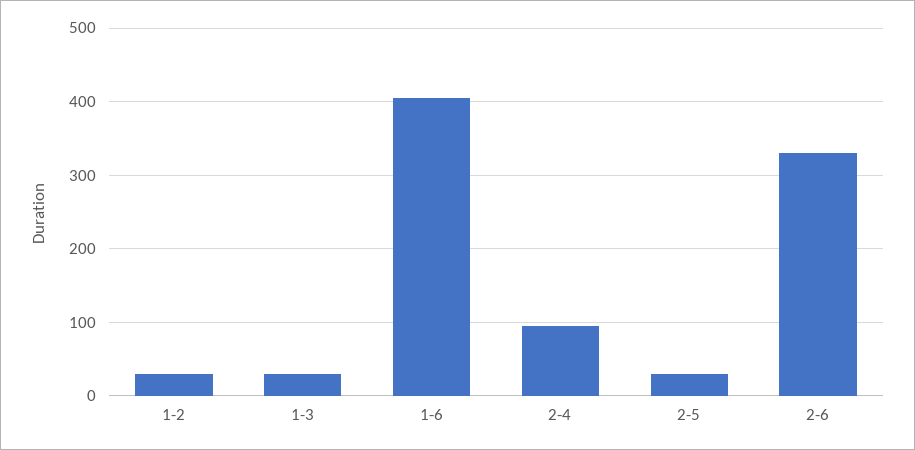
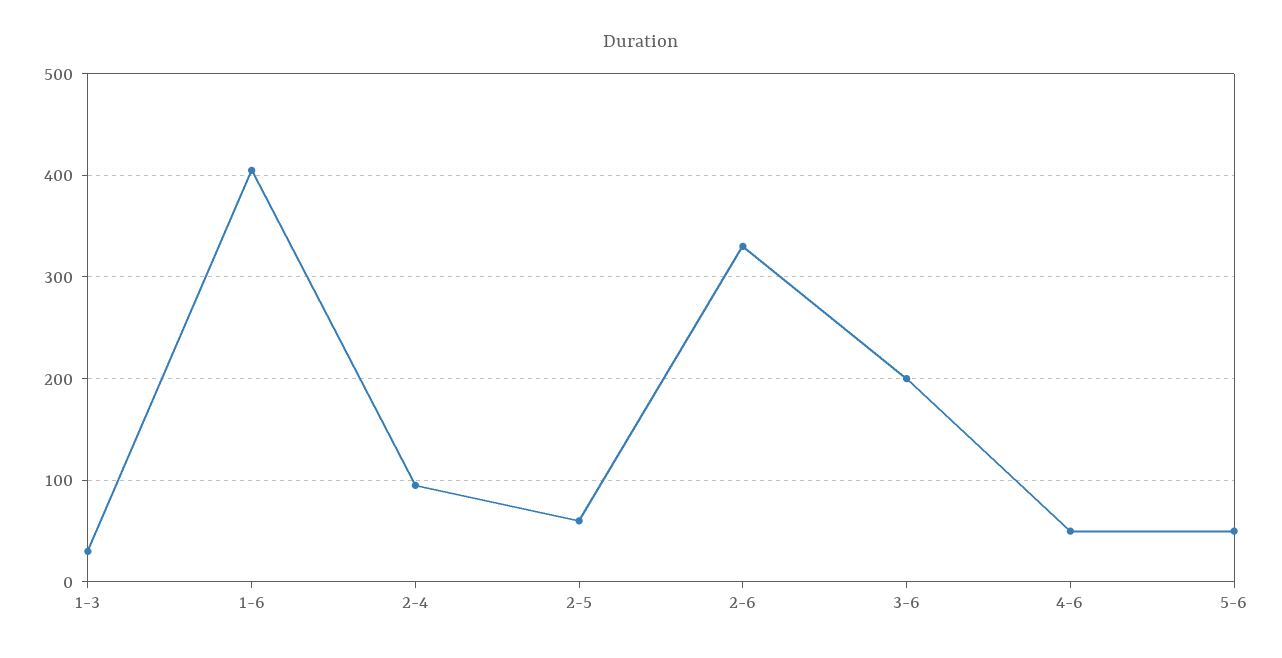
1-2: 30 -> none
2-5: 30 -> 60
3-6: none -> 200
4-6: none -> 50
5-6: none -> 50

